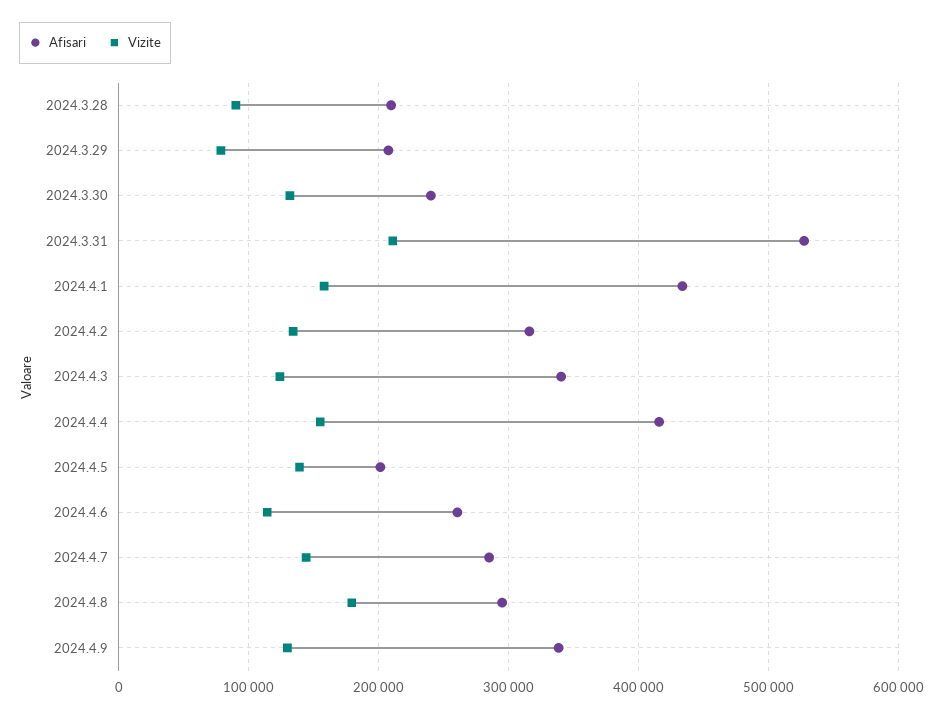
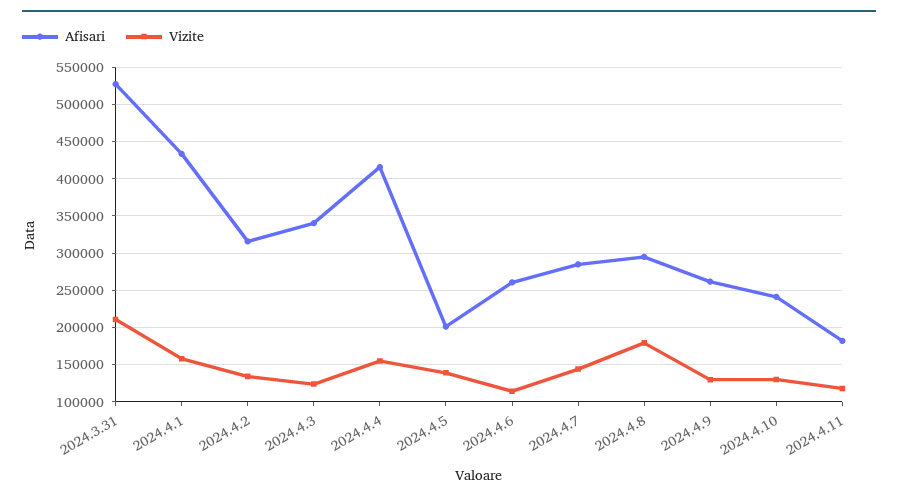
Afisari, 2024.3.28: 210000 -> none
Vizite, 2024.3.28: 90000 -> none
Afisari, 2024.3.29: 210000 -> none
Vizite, 2024.3.29: 80000 -> none
Afisari, 2024.3.30: 240000 -> none
Vizite, 2024.3.30: 130000 -> none
Afisari, 2024.4.9: 340000 -> 260000
Afisari, 2024.4.10: none -> 240000
Vizite, 2024.4.10: none -> 130000
Afisari, 2024.4.11: none -> 180000
Vizite, 2024.4.11: none -> 120000

